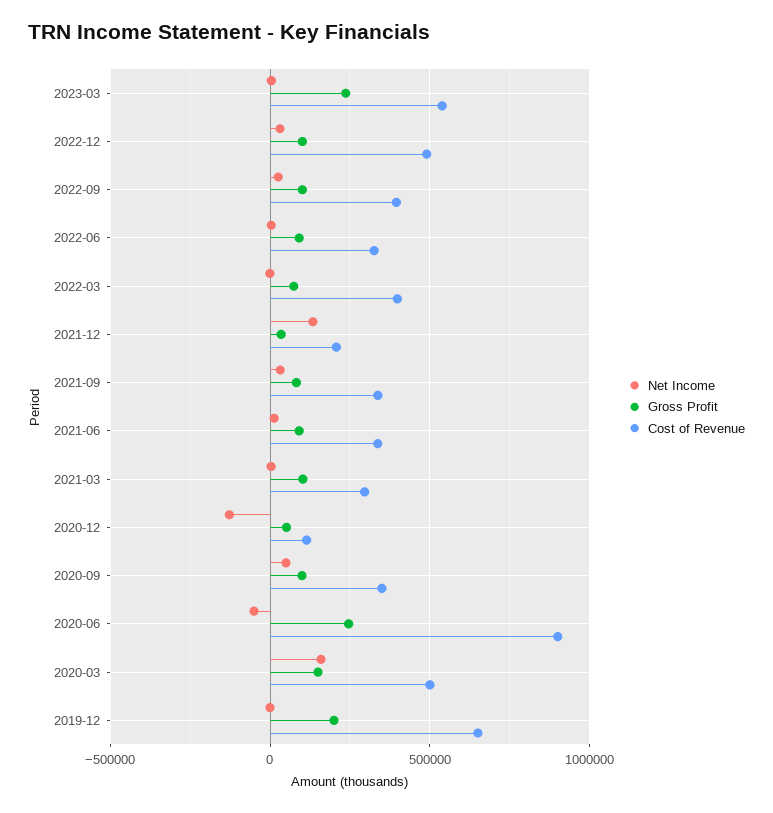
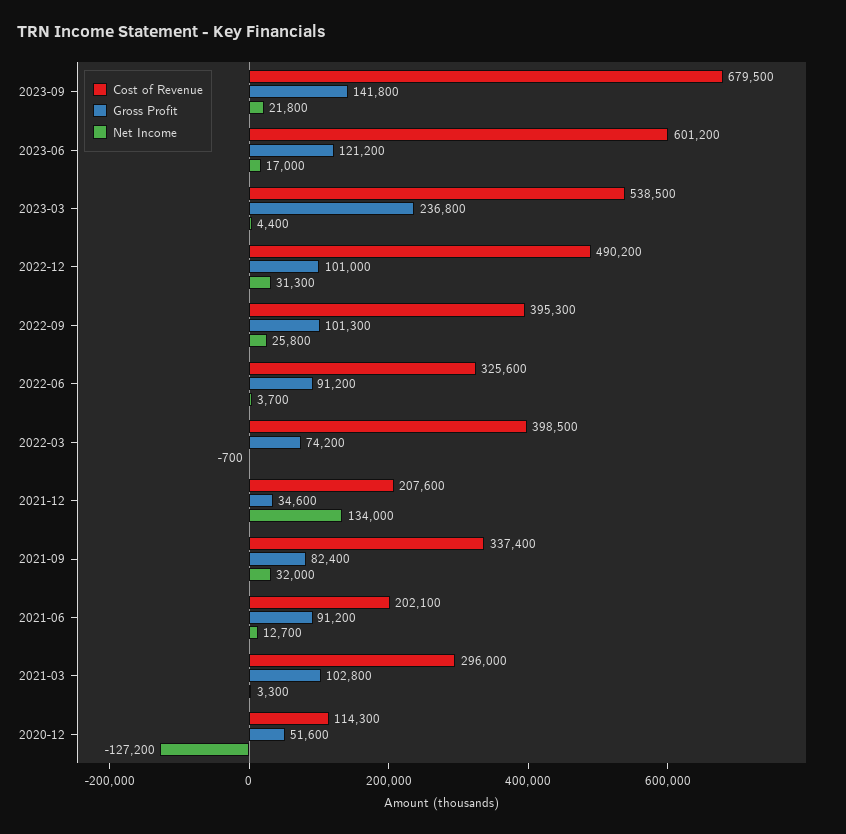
Cost of Revenue, 2021-06: 350000 -> 202100
Net Income, 2020-09: 50000 -> none
Gross Profit, 2020-09: 100000 -> none
Cost of Revenue, 2020-09: 350000 -> none
Net Income, 2020-06: -50000 -> none
Gross Profit, 2020-06: 250000 -> none
Cost of Revenue, 2020-06: 900000 -> none
Net Income, 2020-03: 150000 -> none
Gross Profit, 2020-03: 150000 -> none
Cost of Revenue, 2020-03: 500000 -> none
Net Income, 2019-12: 0 -> none
Gross Profit, 2019-12: 200000 -> none
Cost of Revenue, 2019-12: 650000 -> none
Cost of Revenue, 2023-09: none -> 679500
Gross Profit, 2023-09: none -> 141800
Net Income, 2023-09: none -> 21800
Cost of Revenue, 2023-06: none -> 601200
Gross Profit, 2023-06: none -> 121200
Net Income, 2023-06: none -> 17000

